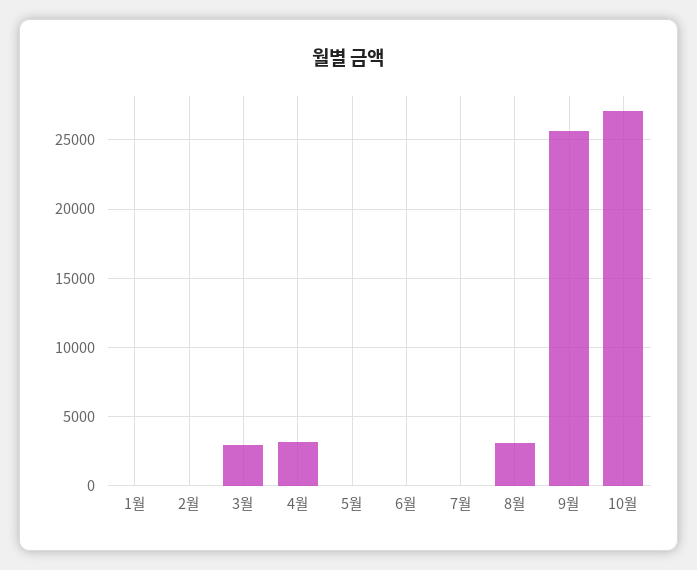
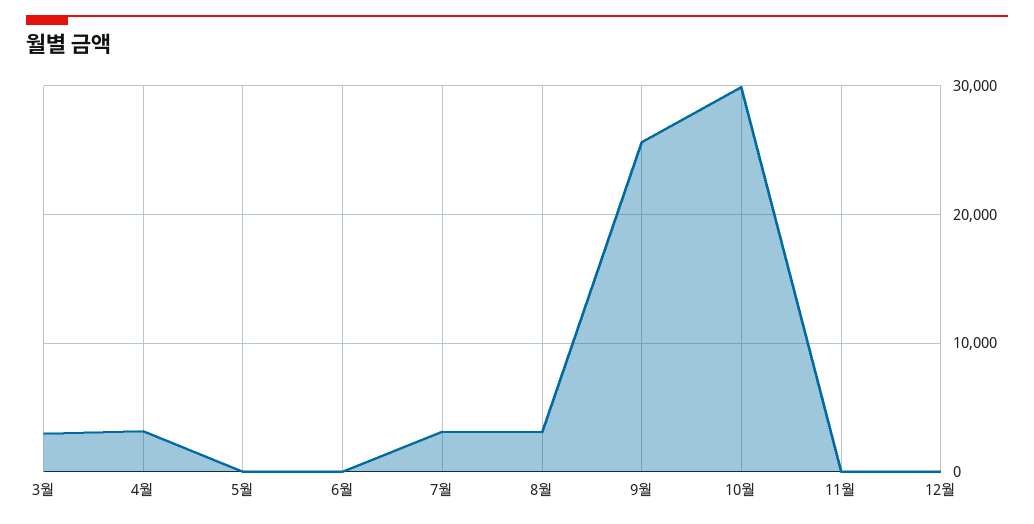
1월: 0 -> none
2월: 0 -> none
7월: 0 -> 3000
10월: 27000 -> 30000
11월: none -> 0
12월: none -> 0

